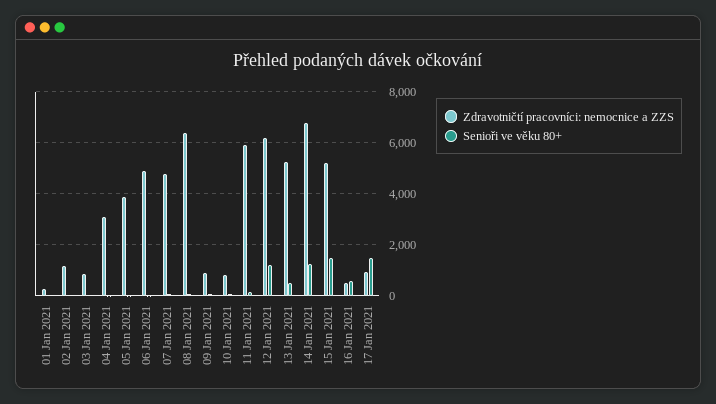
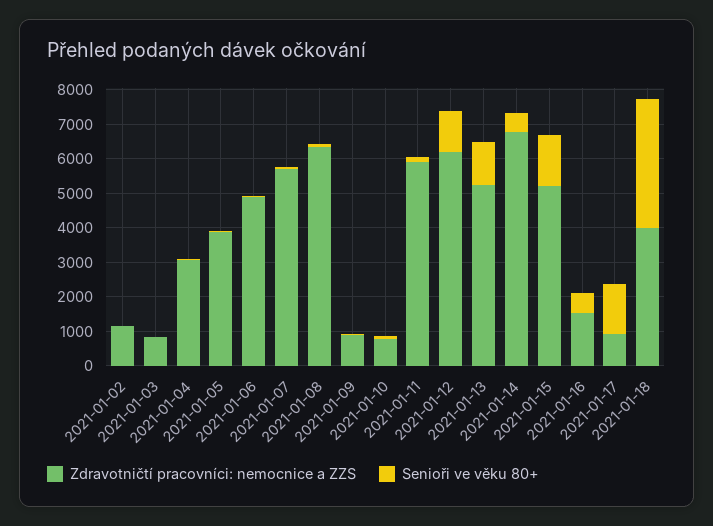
Zdravotničtí pracovníci: nemocnice a ZZS, 01 Jan 2021: 250 -> none
Senioři ve věku 80+, 01 Jan 2021: 0 -> none
Zdravotničtí pracovníci: nemocnice a ZZS, 07 Jan 2021: 4750 -> 5750
Senioři ve věku 80+, 13 Jan 2021: 500 -> 1250
Senioři ve věku 80+, 14 Jan 2021: 1250 -> 500
Zdravotničtí pracovníci: nemocnice a ZZS, 16 Jan 2021: 500 -> 1500
Zdravotničtí pracovníci: nemocnice a ZZS, 2021-01-18: none -> 4000
Senioři ve věku 80+, 2021-01-18: none -> 3750

